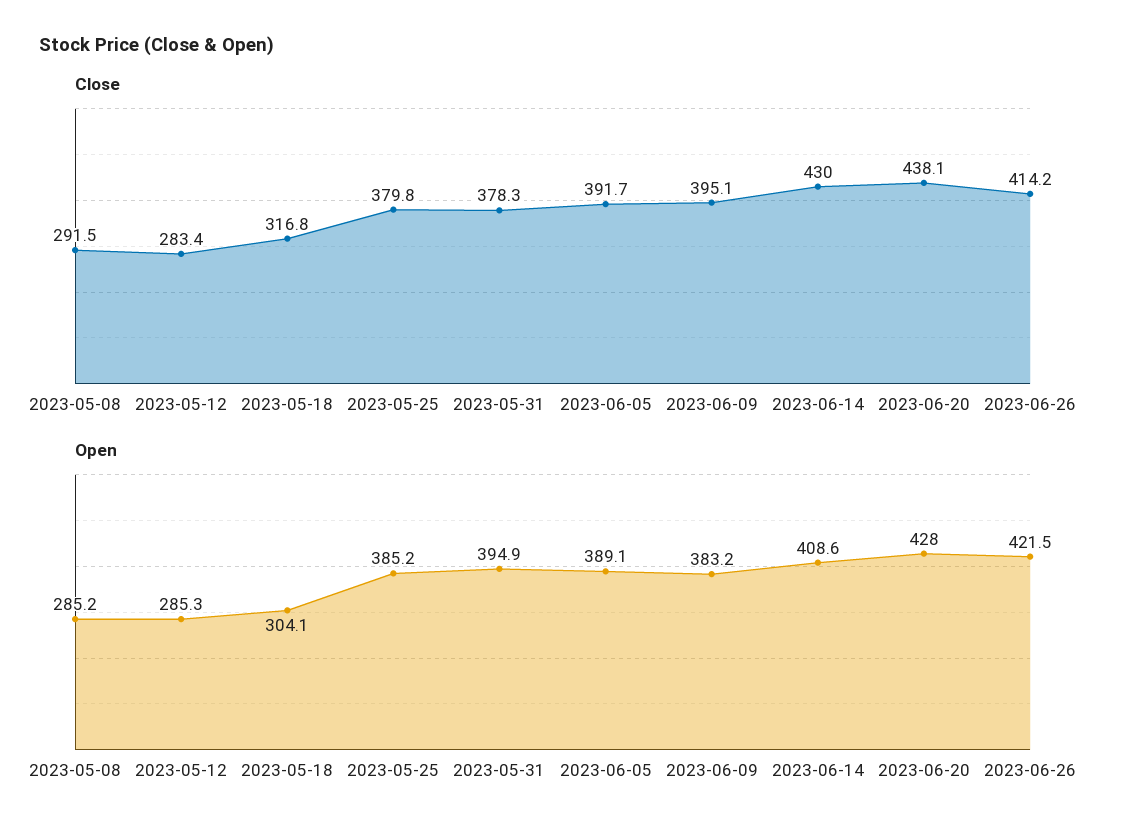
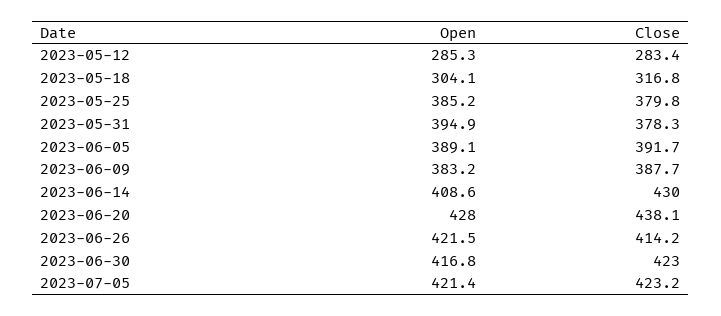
Close, 2023-05-08: 291.5 -> none
Close, 2023-06-09: 395.1 -> 387.7
Open, 2023-05-08: 285.2 -> none
Open, 2023-06-30: none -> 416.8
Close, 2023-06-30: none -> 423
Open, 2023-07-05: none -> 421.4
Close, 2023-07-05: none -> 423.2

